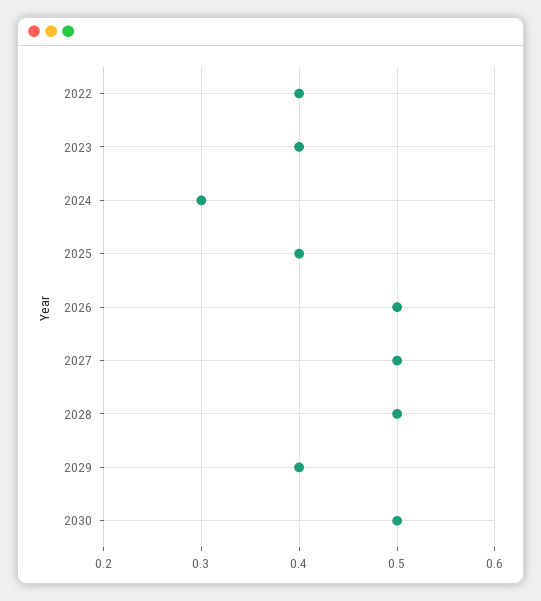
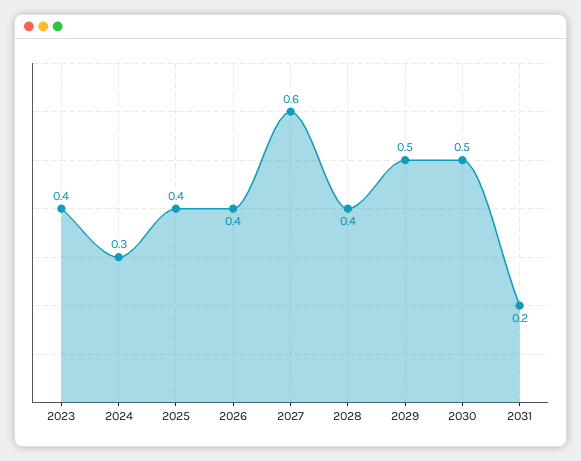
2022: 0.4 -> none
2026: 0.5 -> 0.4
2027: 0.5 -> 0.6
2028: 0.5 -> 0.4
2029: 0.4 -> 0.5
2031: none -> 0.2

